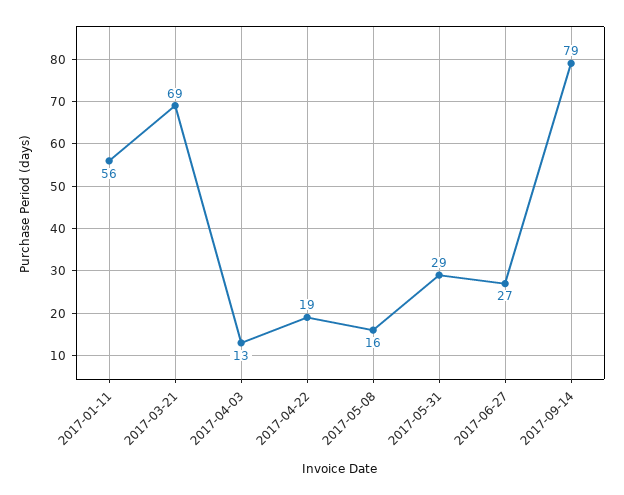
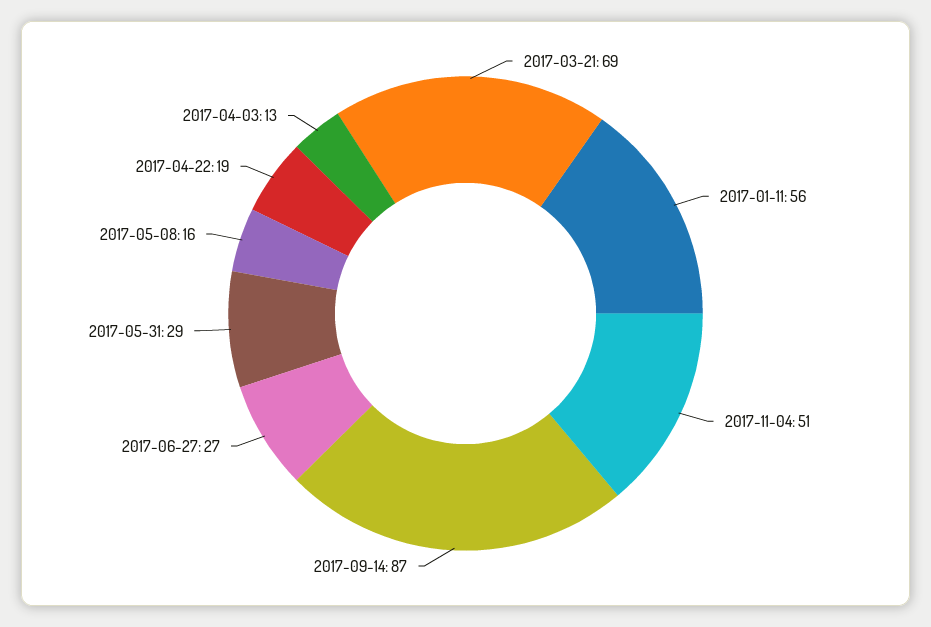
2017-09-14: 79 -> 87
2017-11-04: none -> 51

